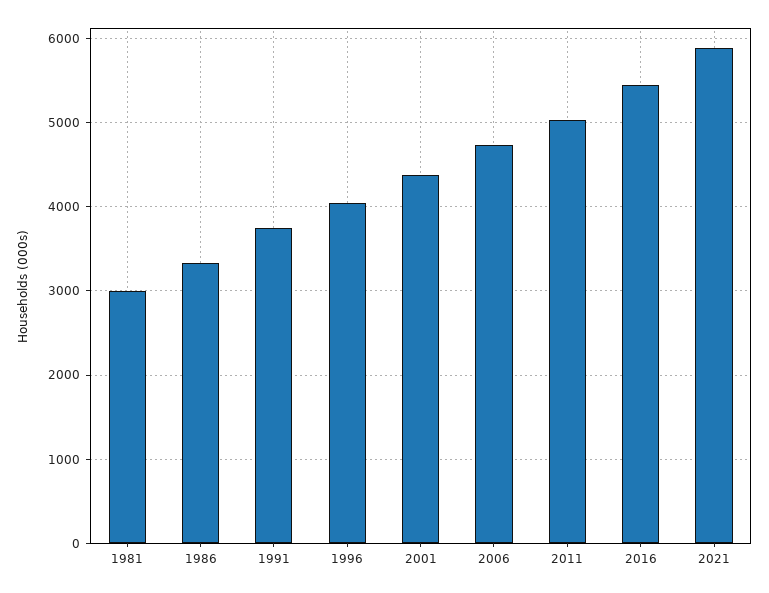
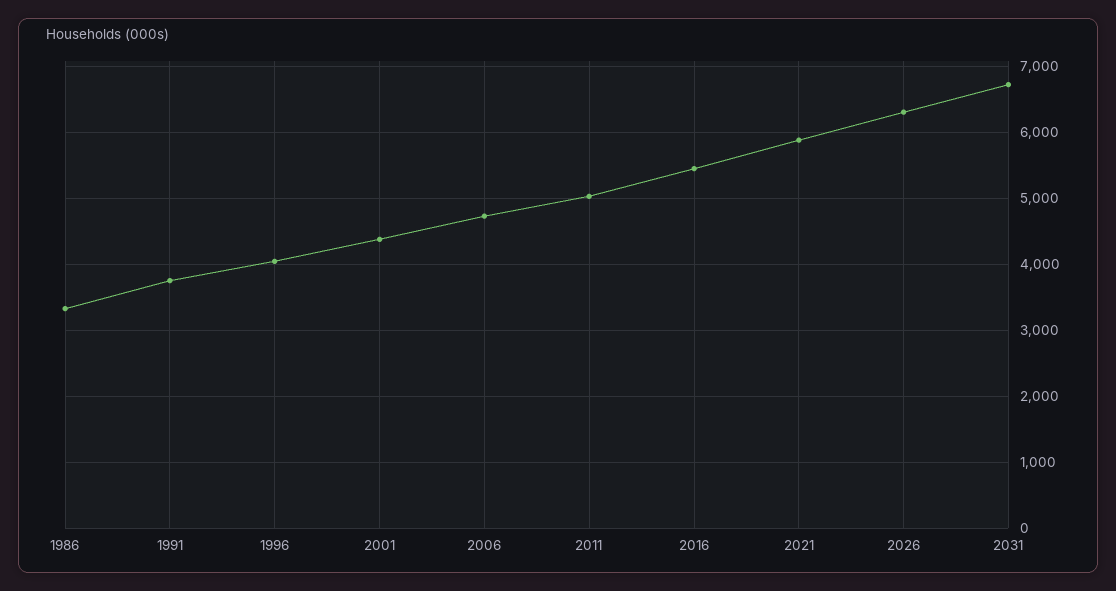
1981: 3000 -> none
2026: none -> 6300
2031: none -> 6700

